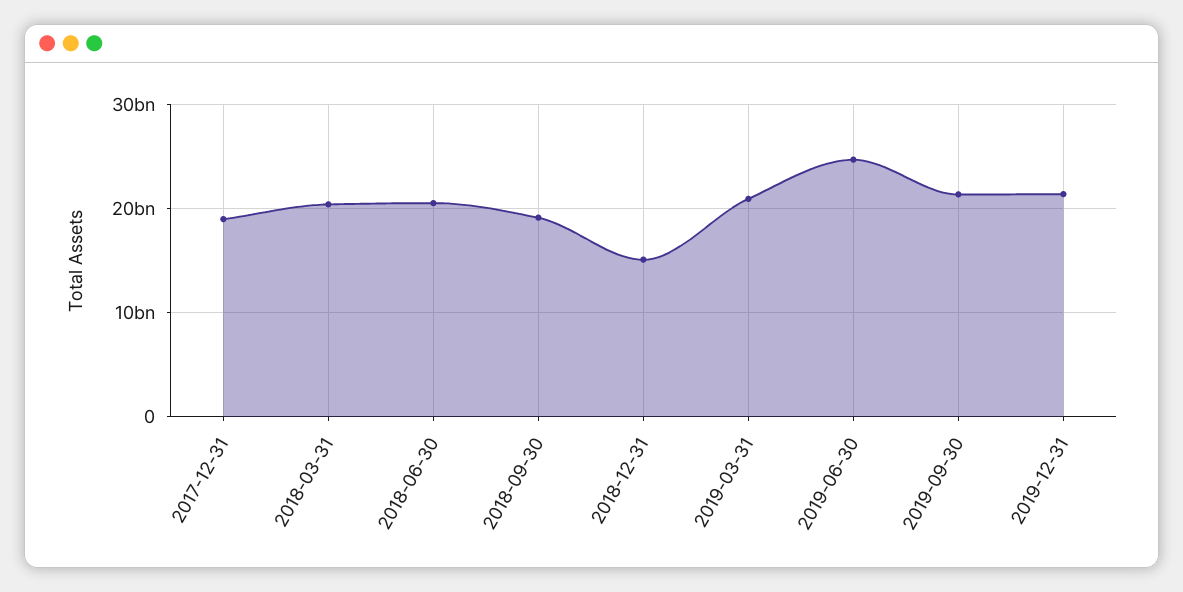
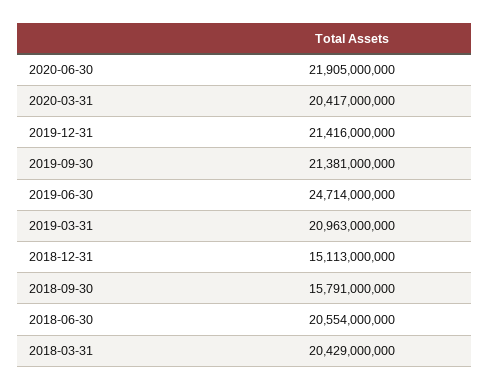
2017-12-31: 19000000000 -> none
2018-09-30: 19000000000 -> 15791000000
2020-06-30: none -> 21905000000
2020-03-31: none -> 20417000000

